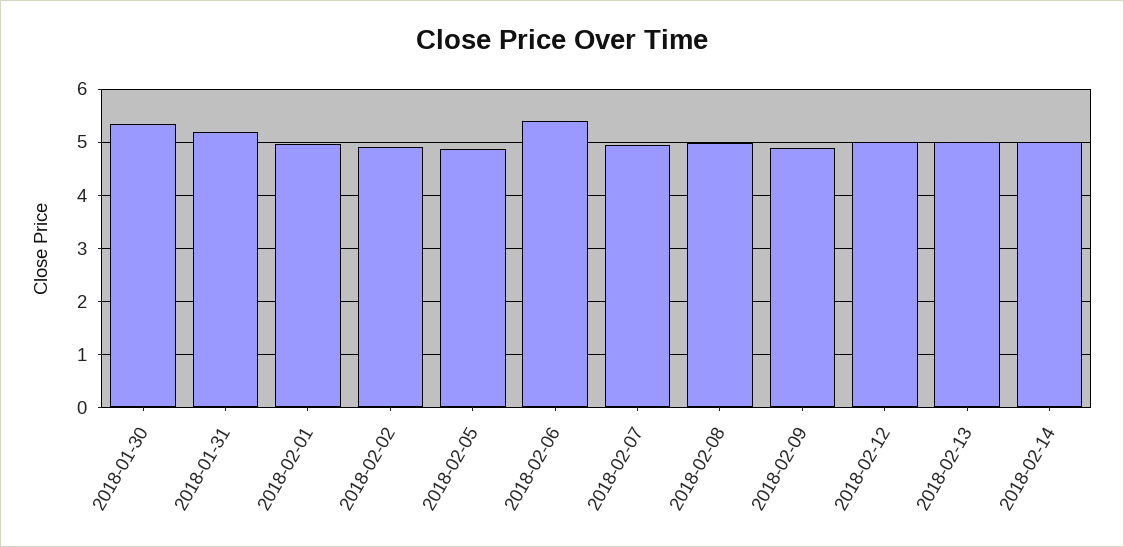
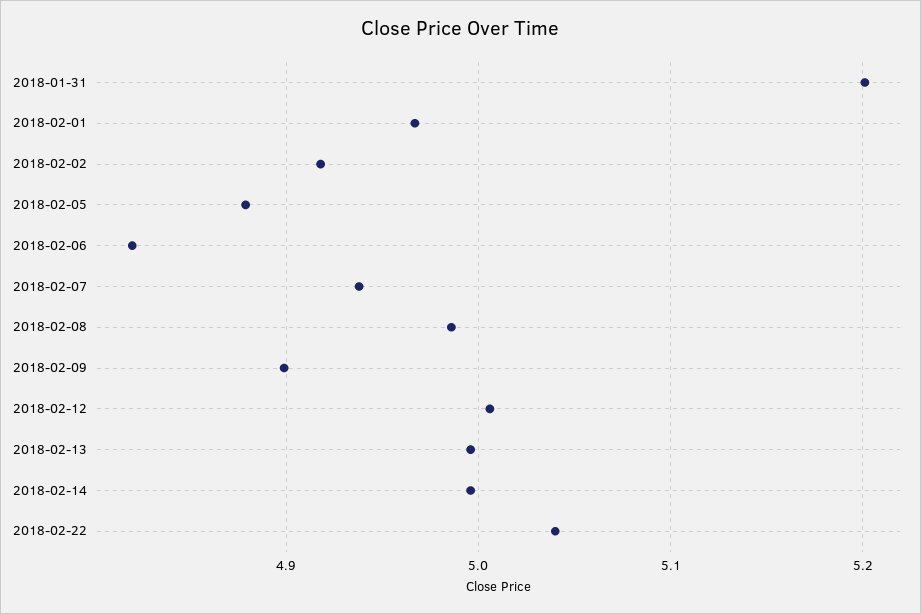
2018-01-30: 5.4 -> none
2018-02-06: 5.4 -> 4.82
2018-02-22: none -> 5.04

